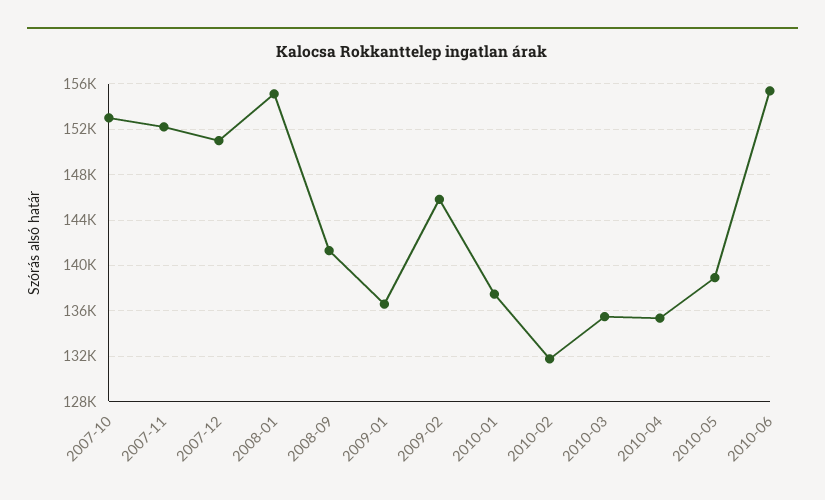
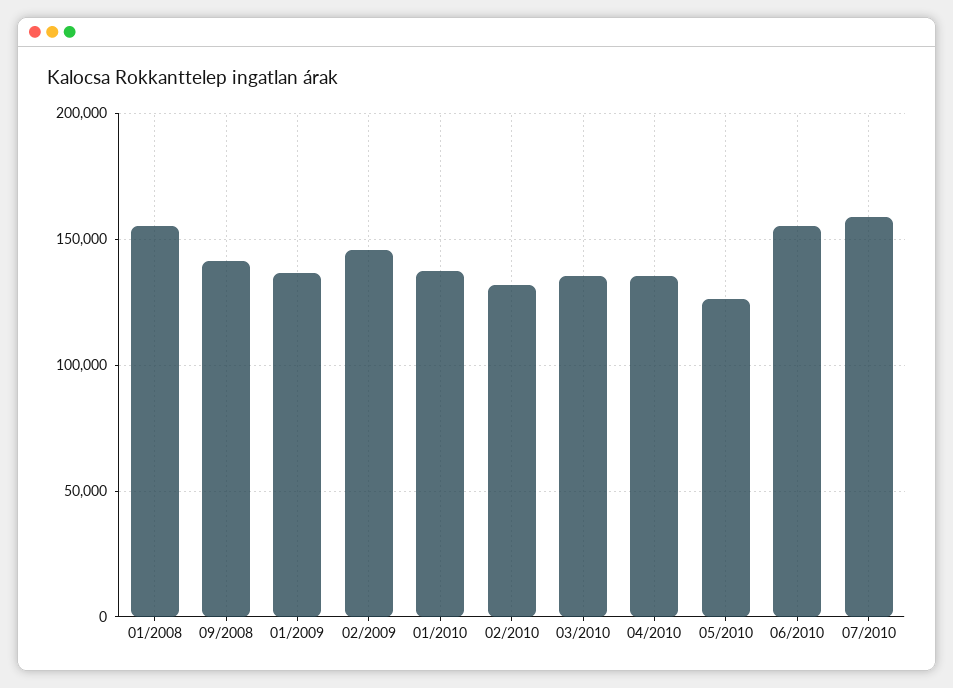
2007-10: 153000 -> none
2007-11: 152000 -> none
2007-12: 151000 -> none
2010-05: 139000 -> 125000
07/2010: none -> 160000

